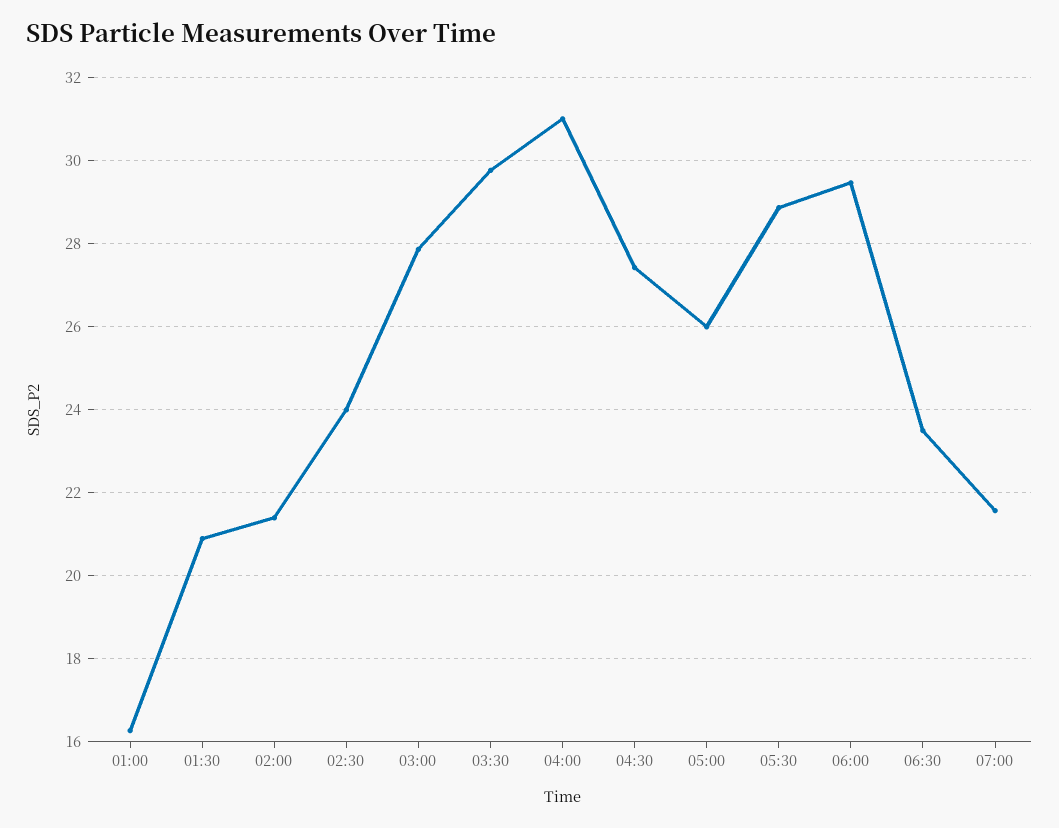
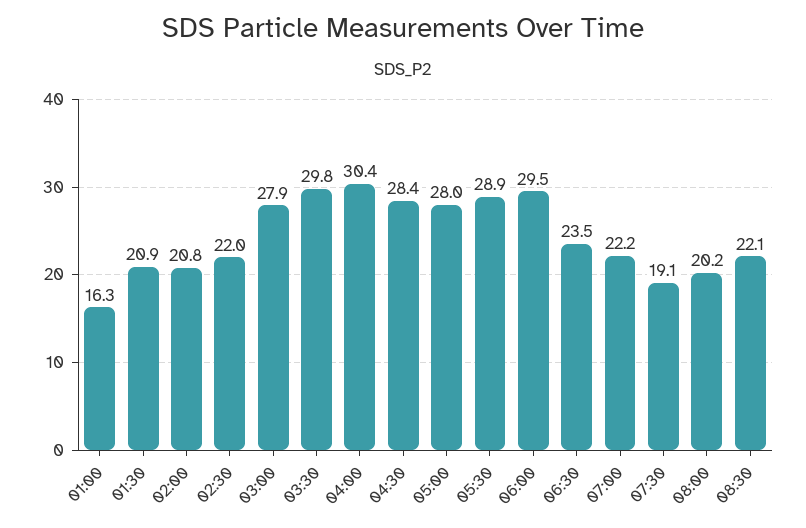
02:00: 21.4 -> 20.8
02:30: 24 -> 22
04:00: 31 -> 30.4
04:30: 27.4 -> 28.4
05:00: 26 -> 28
07:00: 21.6 -> 22.2
07:30: none -> 19.1
08:00: none -> 20.2
08:30: none -> 22.1

